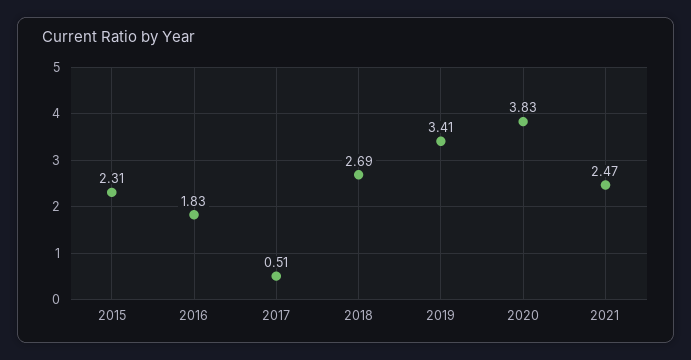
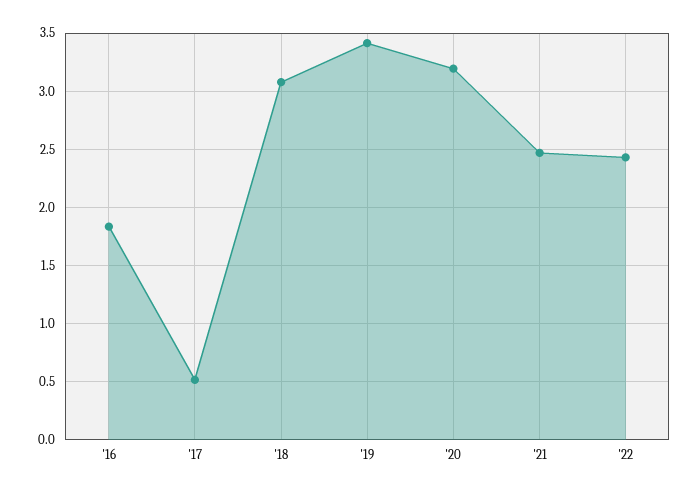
2015: 2.31 -> none
2018: 2.69 -> 3.1
2020: 3.83 -> 3.2
'22: none -> 2.4

